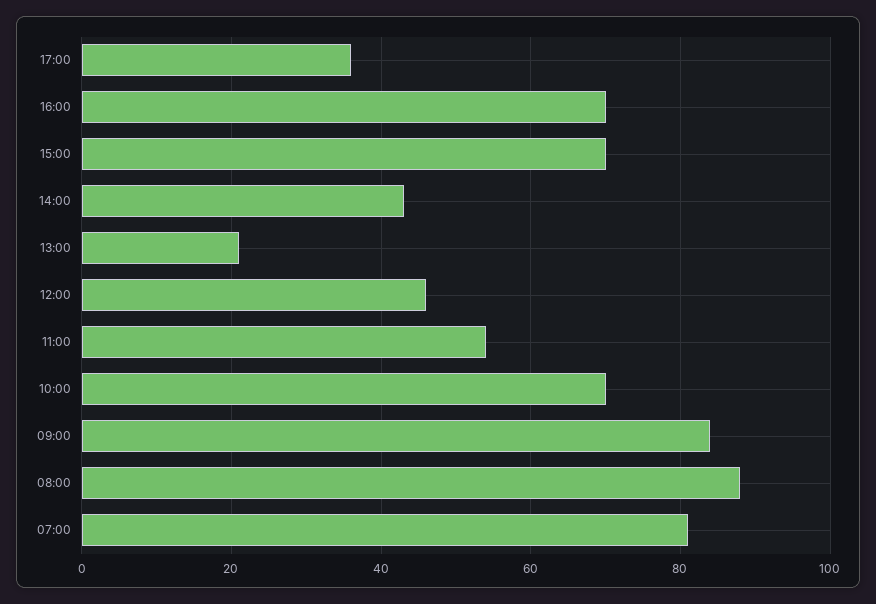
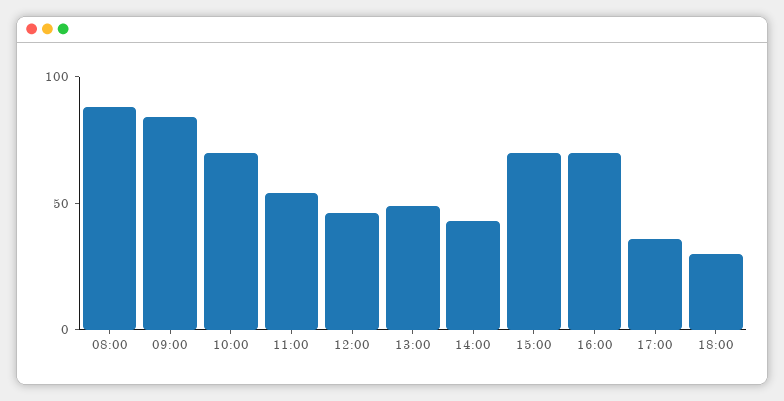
13:00: 20 -> 50
07:00: 80 -> none
18:00: none -> 30

